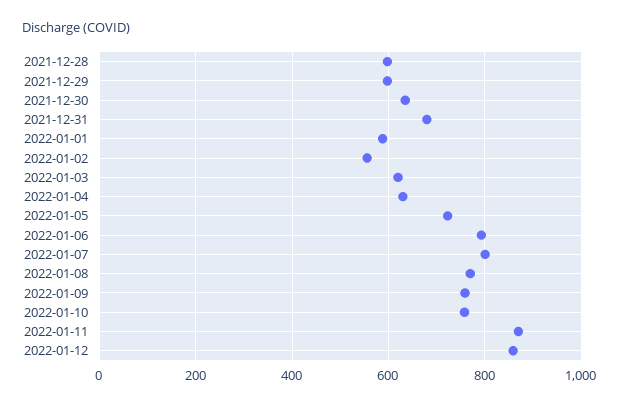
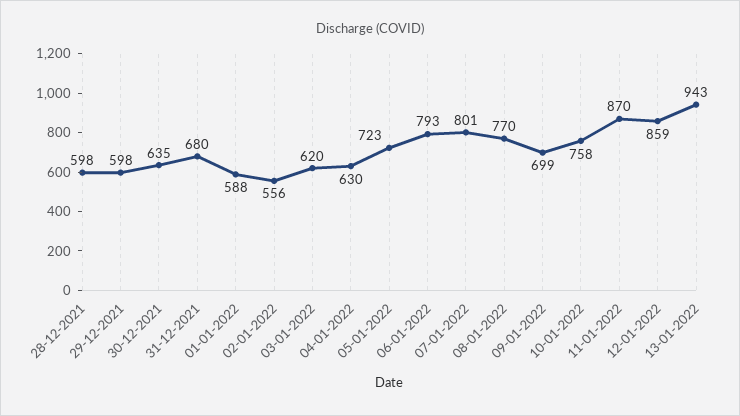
2022-01-09: 760 -> 699
13-01-2022: none -> 943

